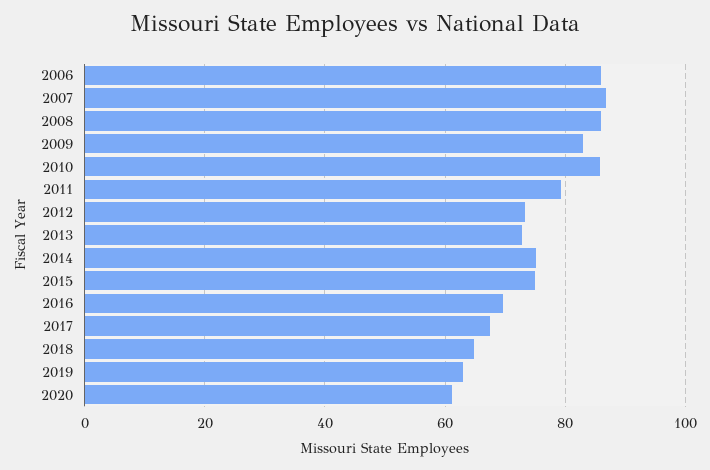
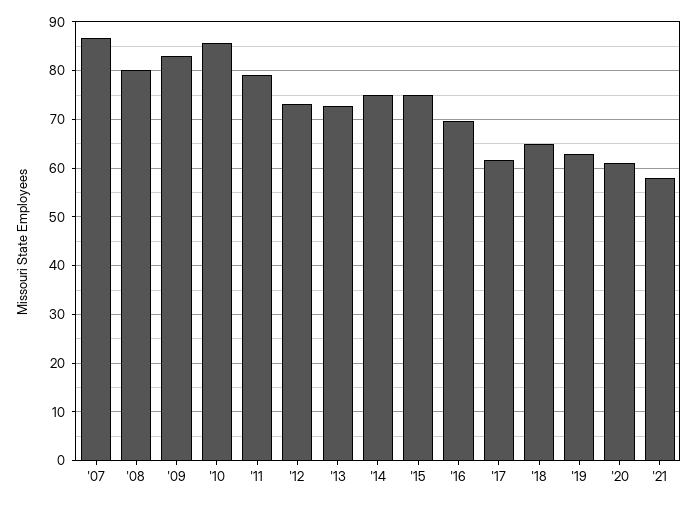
2006: 86 -> none
2008: 86 -> 80
2017: 68 -> 62
'21: none -> 58

